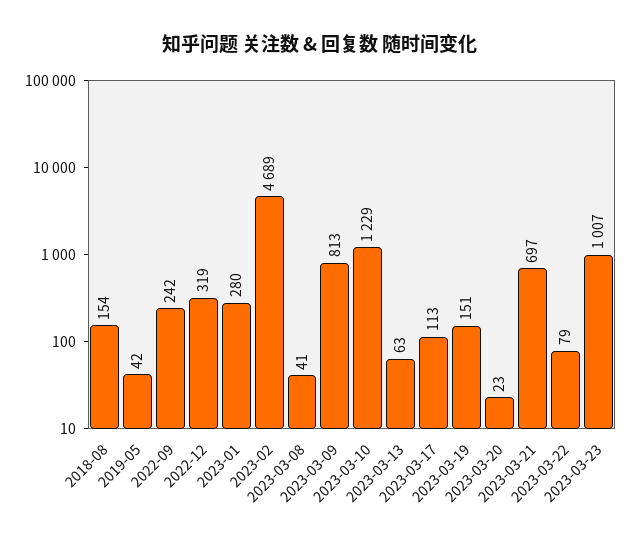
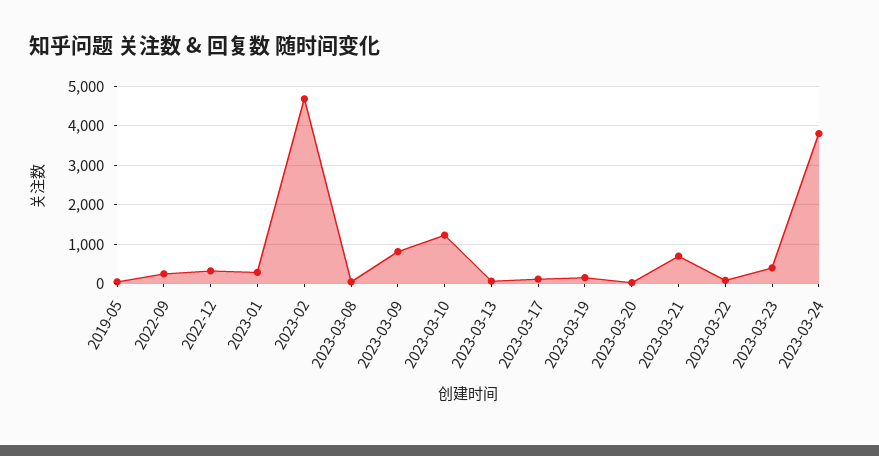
2018-08: 154 -> none
2023-03-23: 1007 -> 400
2023-03-24: none -> 3800

